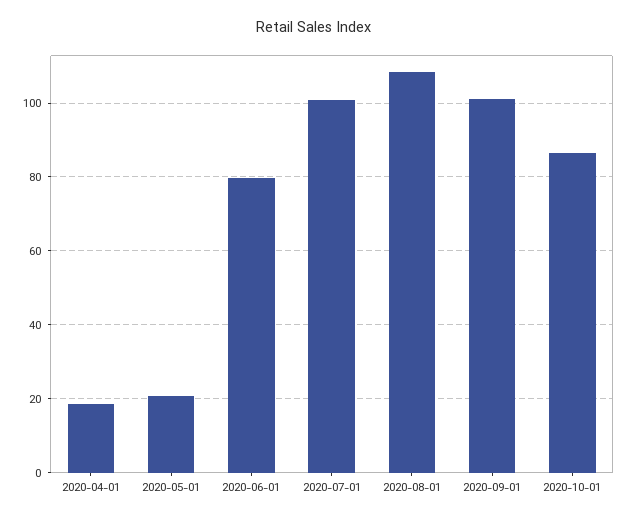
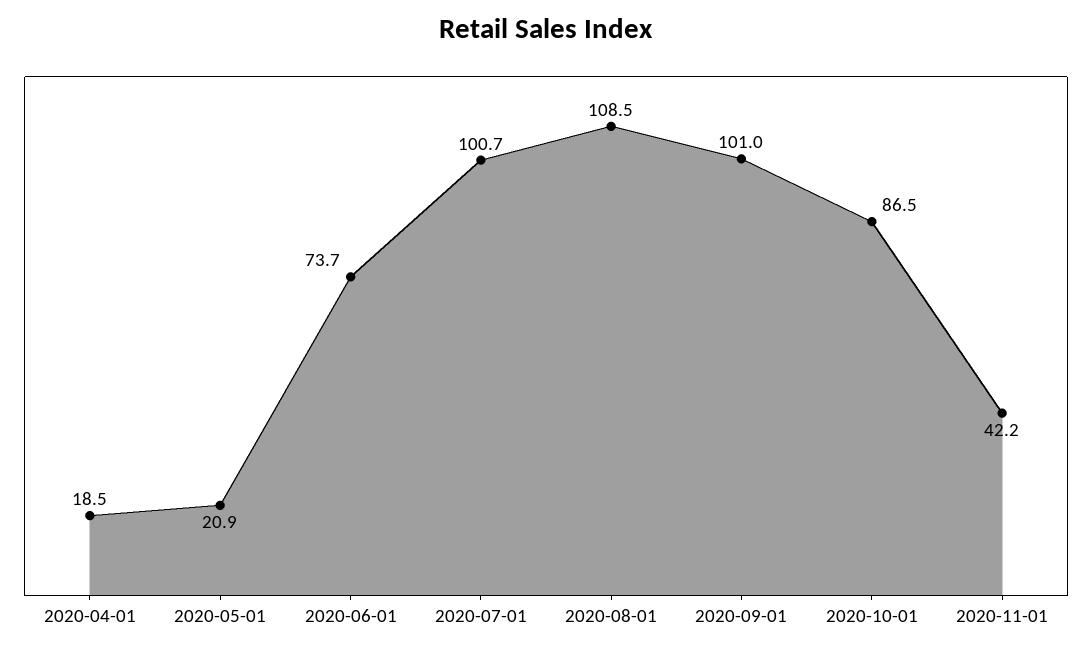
2020-06-01: 80 -> 73.7
2020-11-01: none -> 42.2

